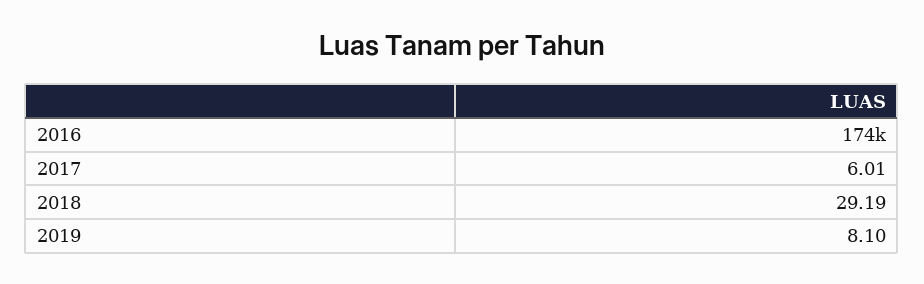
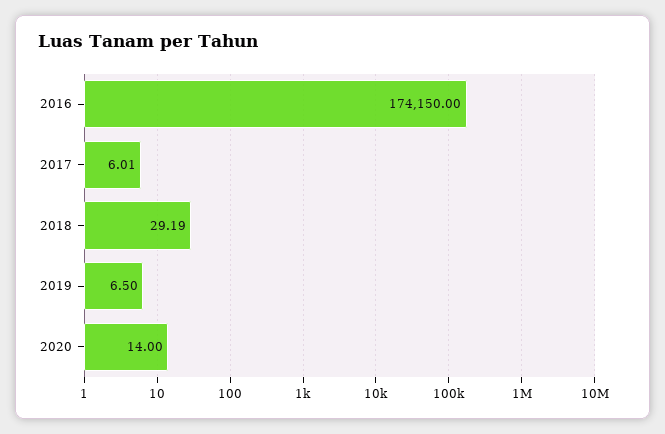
2019: 8.1 -> 6.5
2020: none -> 14

